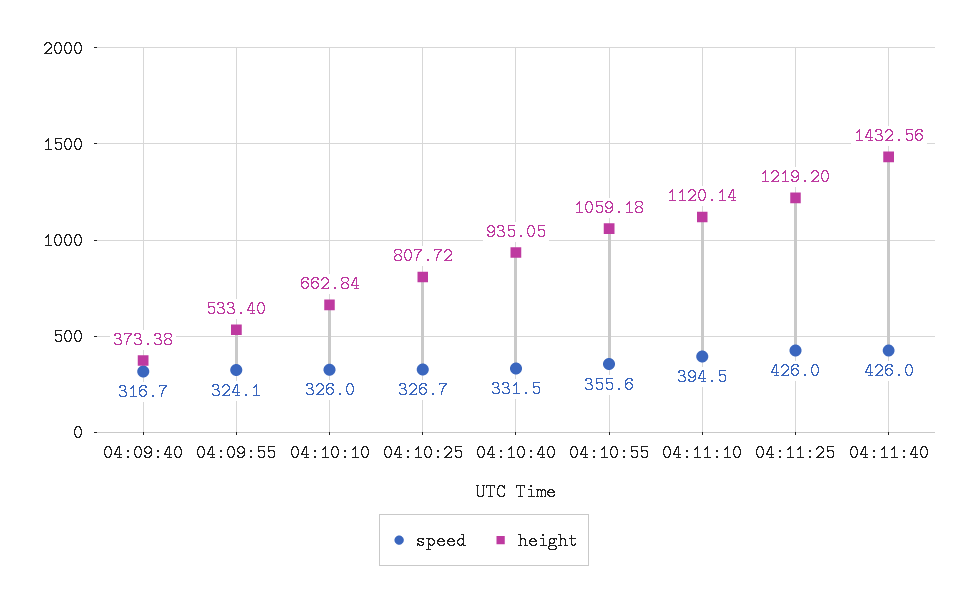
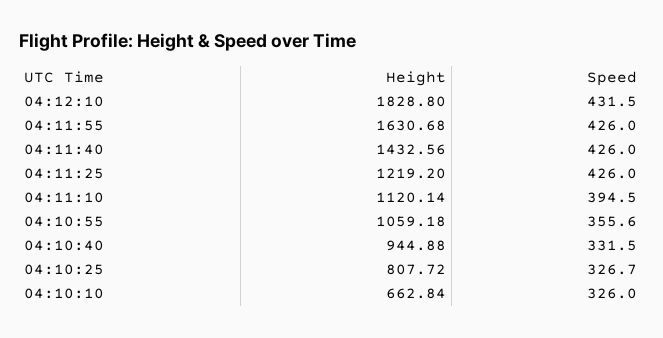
speed, 04:09:40: 316.7 -> none
height, 04:09:40: 373.38 -> none
speed, 04:09:55: 324.1 -> none
height, 04:09:55: 533.4 -> none
height, 04:10:40: 935.05 -> 944.88
height, 04:12:10: none -> 1828.8
speed, 04:12:10: none -> 431.5
height, 04:11:55: none -> 1630.68
speed, 04:11:55: none -> 426

